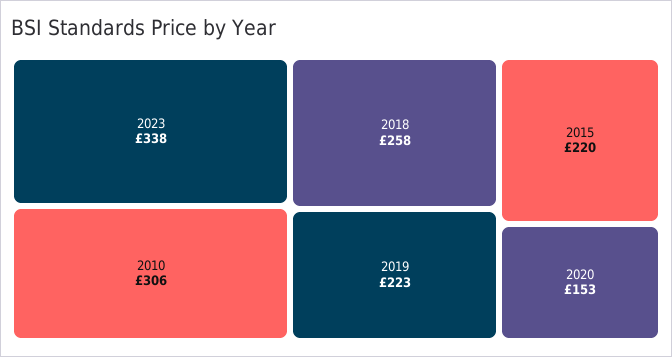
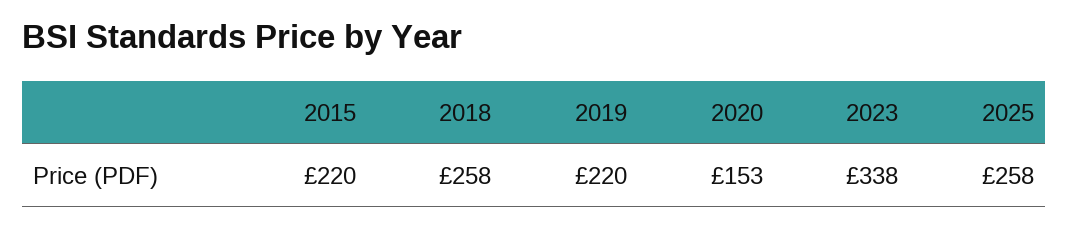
2010: 306 -> none
2019: 223 -> 220
2025: none -> 258

